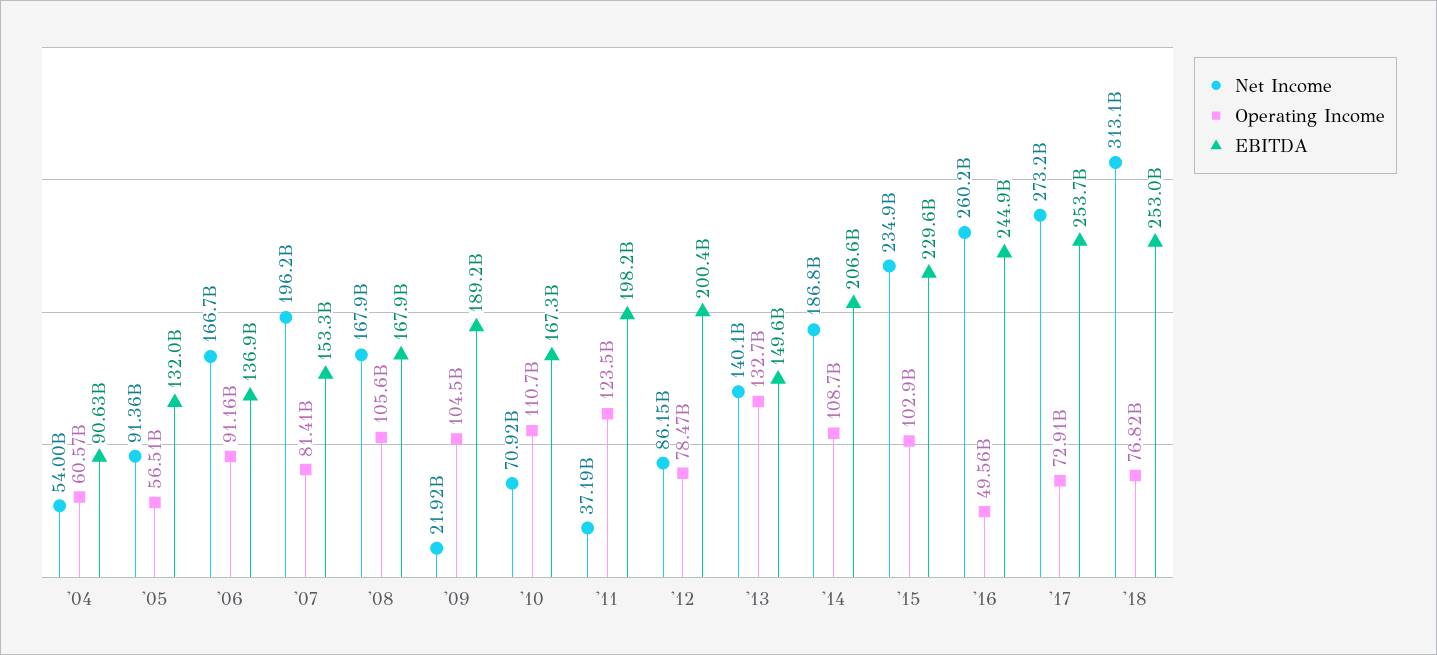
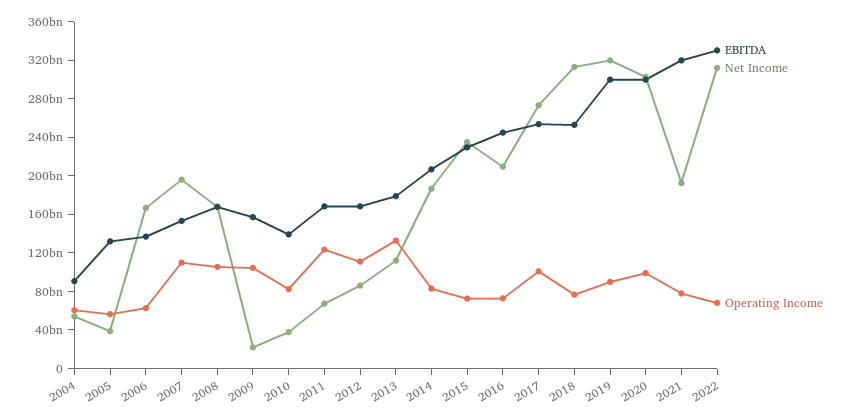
Net Income, '05: 91360000000 -> 40000000000
Operating Income, '06: 91160000000 -> 60000000000
Operating Income, '07: 81410000000 -> 110000000000
EBITDA, '09: 189200000000 -> 160000000000
Net Income, '10: 70920000000 -> 40000000000
Operating Income, '10: 110700000000 -> 80000000000
EBITDA, '10: 167300000000 -> 140000000000
Net Income, '11: 37190000000 -> 70000000000
EBITDA, '11: 198200000000 -> 170000000000
Operating Income, '12: 78470000000 -> 110000000000
EBITDA, '12: 200400000000 -> 170000000000
Net Income, '13: 140100000000 -> 110000000000
EBITDA, '13: 149600000000 -> 180000000000
Operating Income, '14: 108700000000 -> 80000000000
Operating Income, '15: 102900000000 -> 70000000000
Net Income, '16: 260200000000 -> 210000000000
Operating Income, '16: 49560000000 -> 70000000000
Operating Income, '17: 72910000000 -> 100000000000
EBITDA, 2019: none -> 300000000000
Net Income, 2019: none -> 320000000000
Operating Income, 2019: none -> 90000000000
EBITDA, 2020: none -> 300000000000
Net Income, 2020: none -> 300000000000
Operating Income, 2020: none -> 100000000000
EBITDA, 2021: none -> 320000000000
Net Income, 2021: none -> 190000000000
Operating Income, 2021: none -> 80000000000
EBITDA, 2022: none -> 330000000000
Net Income, 2022: none -> 310000000000
Operating Income, 2022: none -> 70000000000

